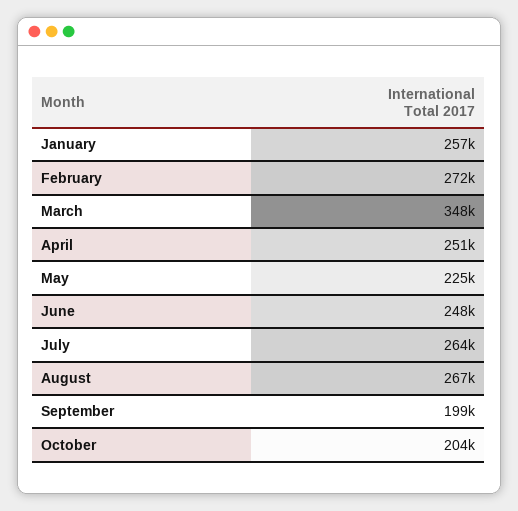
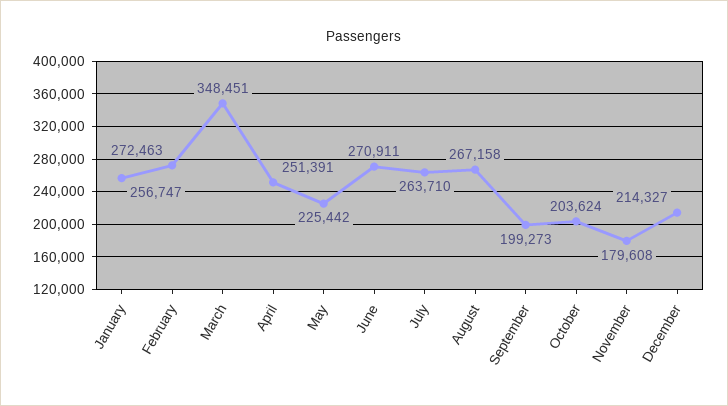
June: 248000 -> 270911
November: none -> 179608
December: none -> 214327

